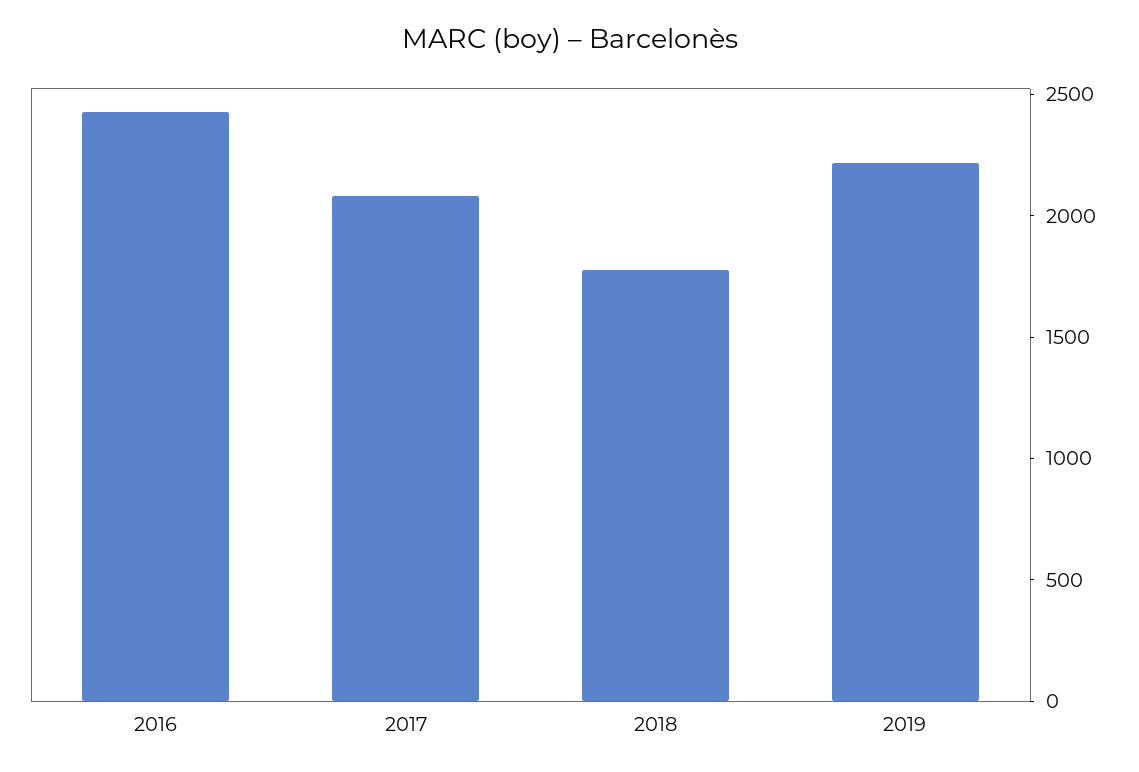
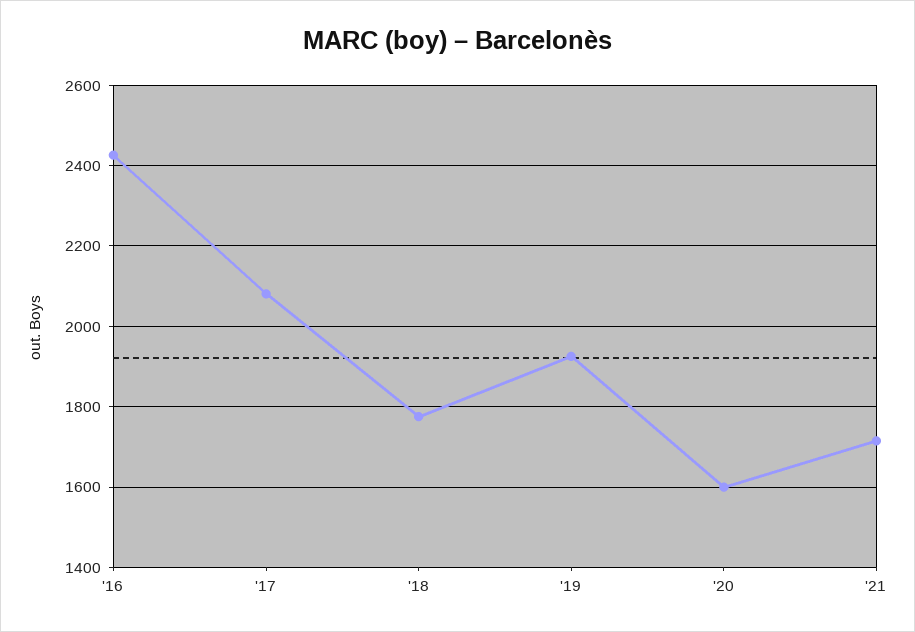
2019: 2200 -> 1920
'20: none -> 1600
'21: none -> 1720

